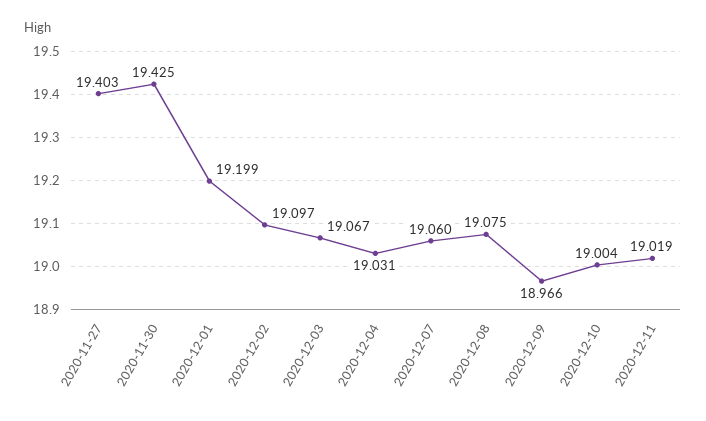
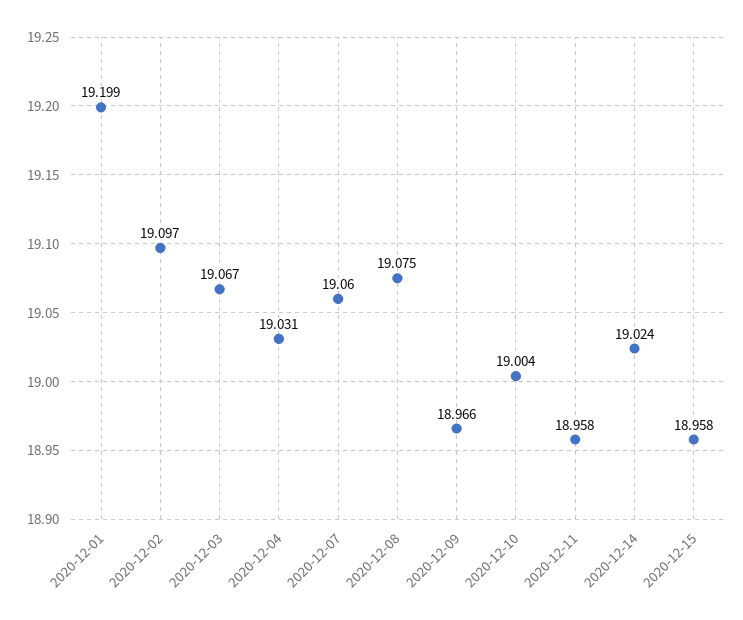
2020-11-27: 19.403 -> none
2020-11-30: 19.425 -> none
2020-12-11: 19.019 -> 18.958
2020-12-14: none -> 19.024
2020-12-15: none -> 18.958

